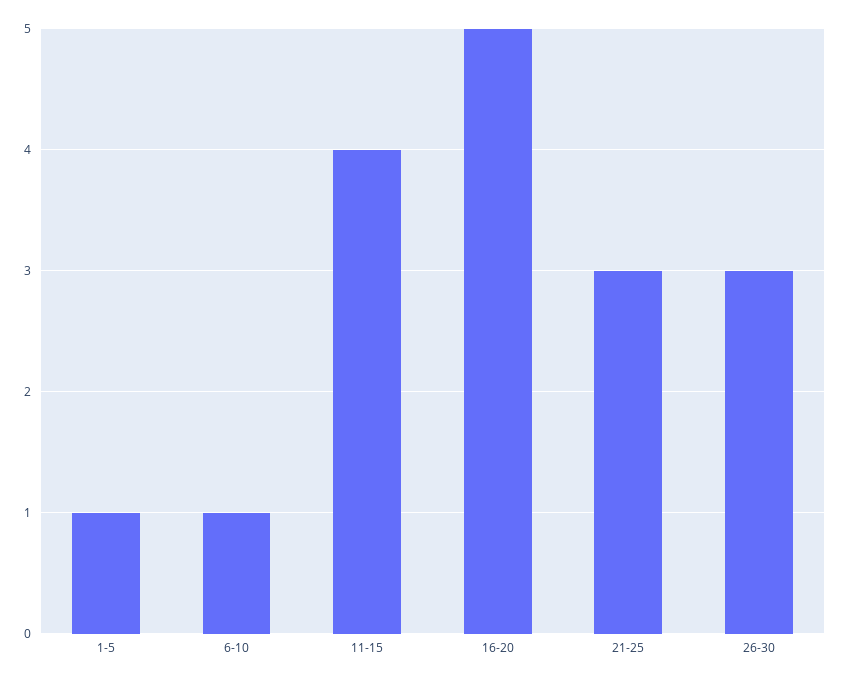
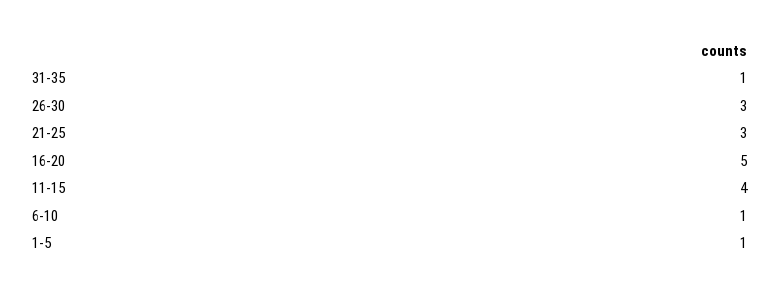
31-35: none -> 1

